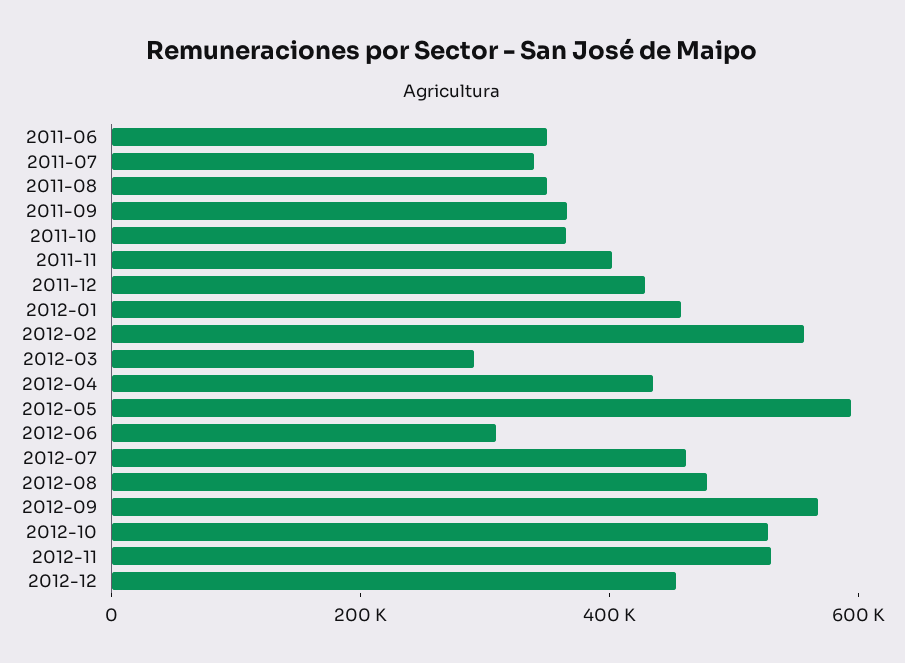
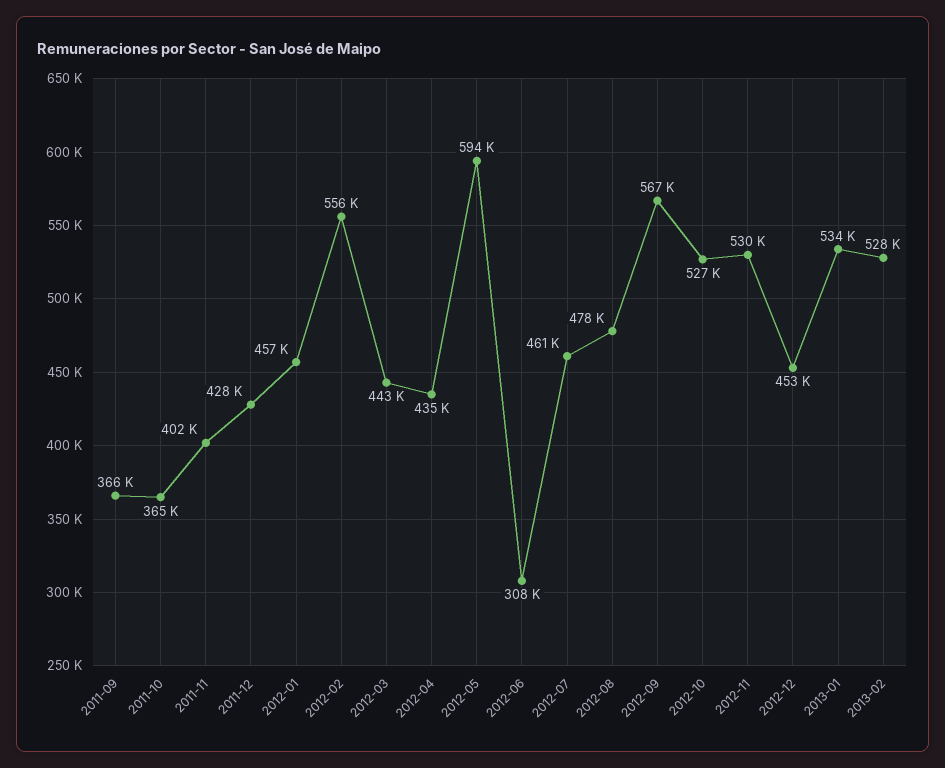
2011-06: 350000 -> none
2011-07: 350000 -> none
2011-08: 350000 -> none
2012-03: 300000 -> 443000
2013-01: none -> 534000
2013-02: none -> 528000

